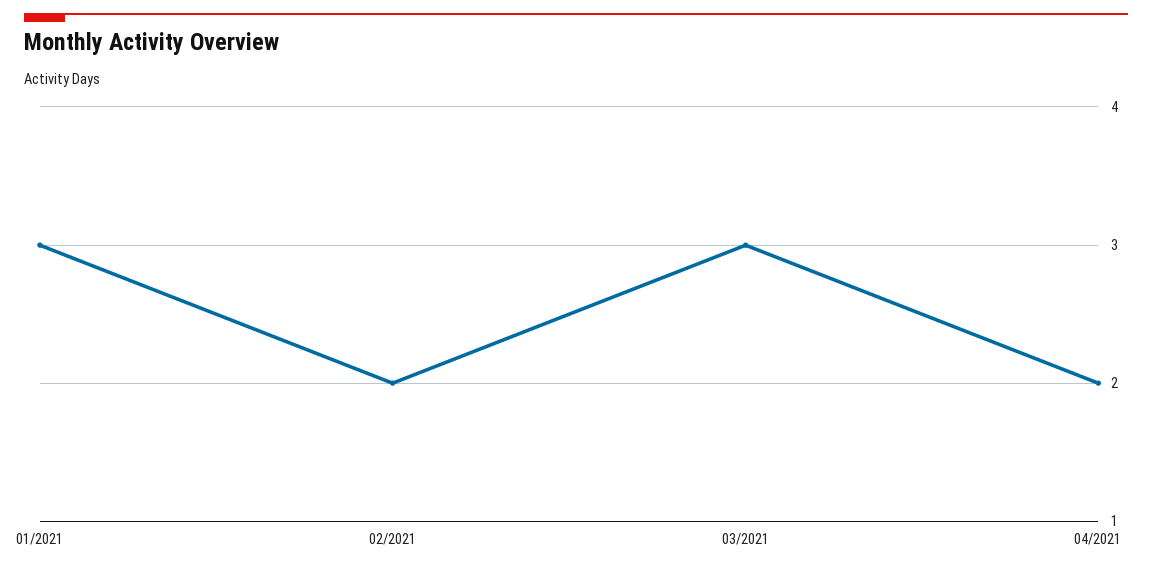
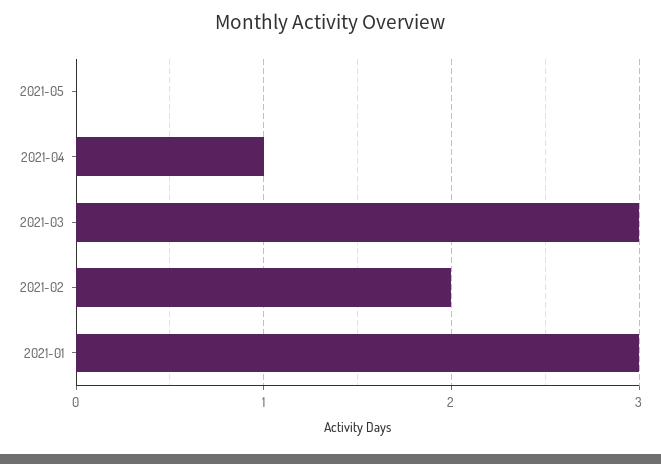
04/2021: 2 -> 1
2021-05: none -> 0

